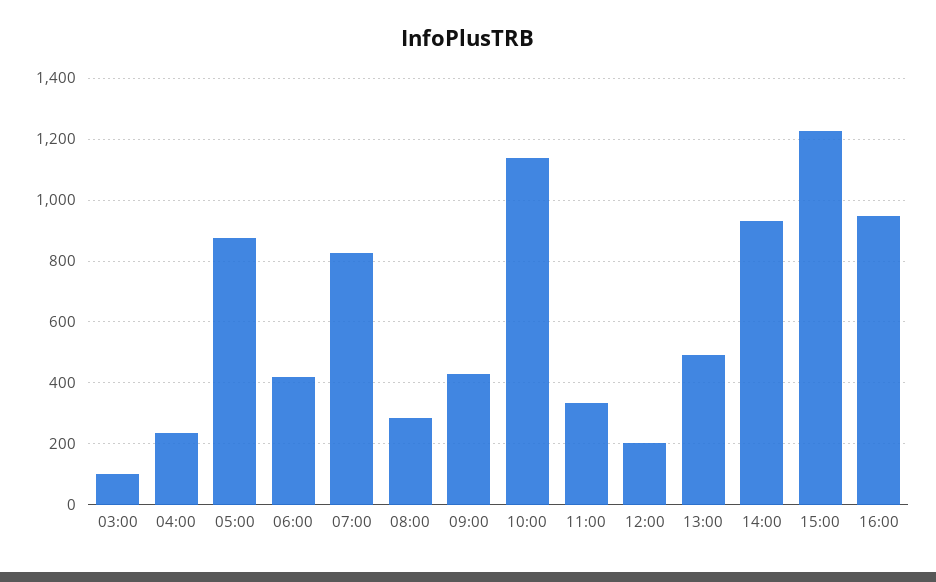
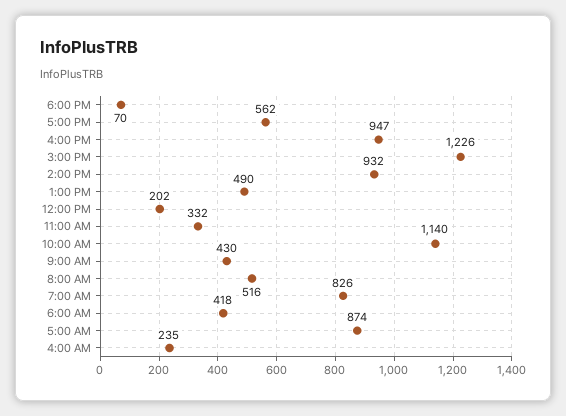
03:00: 100 -> none
08:00: 280 -> 516
6:00 PM: none -> 70
5:00 PM: none -> 562

